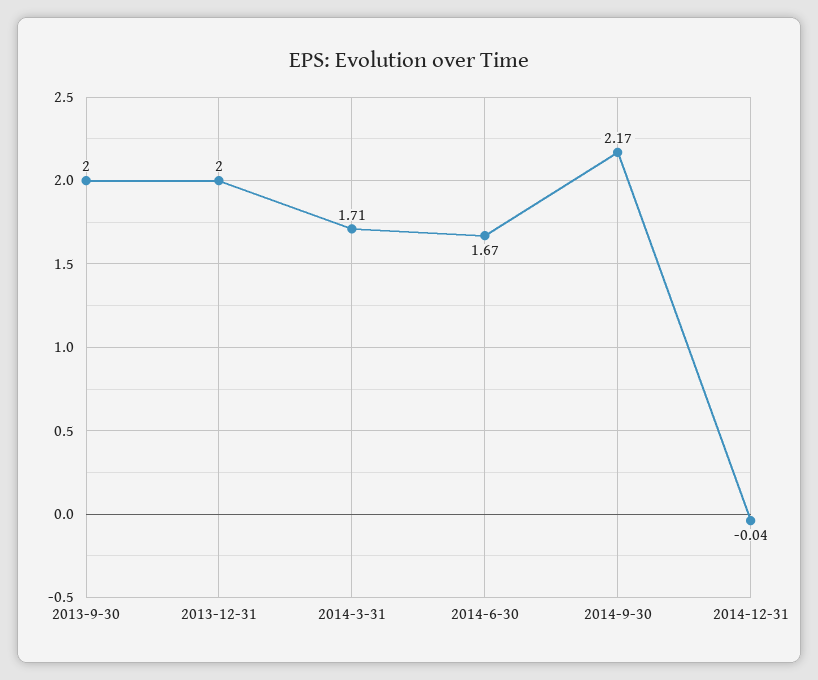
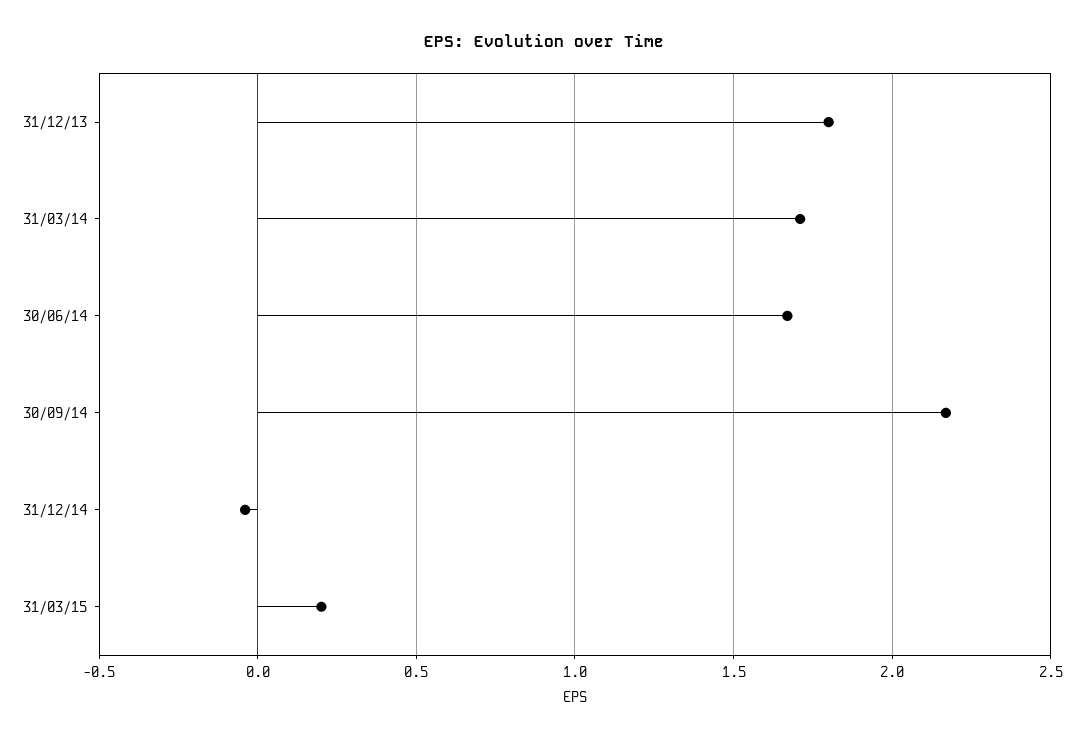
2013-9-30: 2 -> none
2013-12-31: 2 -> 1.8
31/03/15: none -> 0.2

